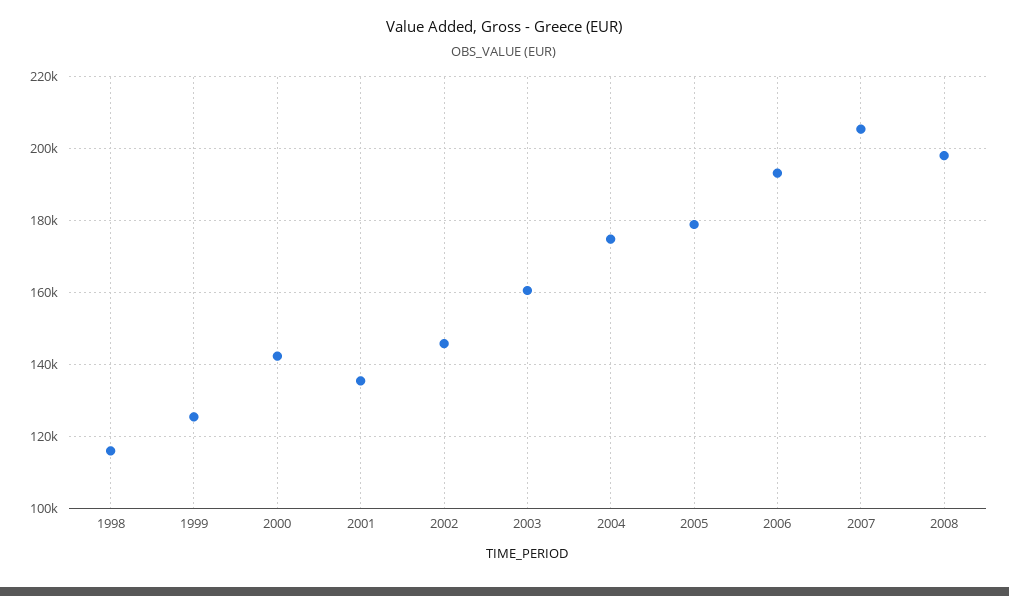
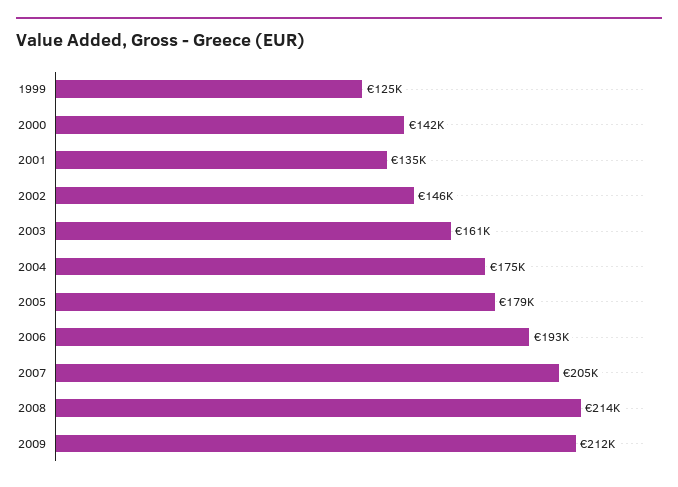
1998: 116000 -> none
2008: 198000 -> 214000
2009: none -> 212000

